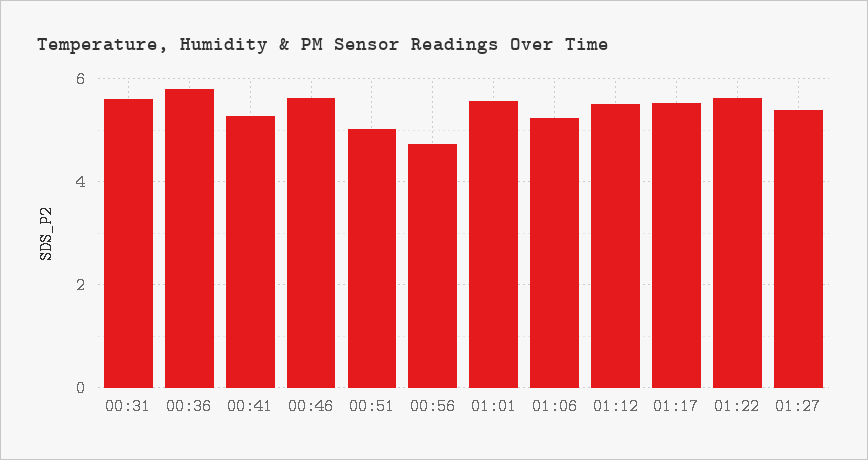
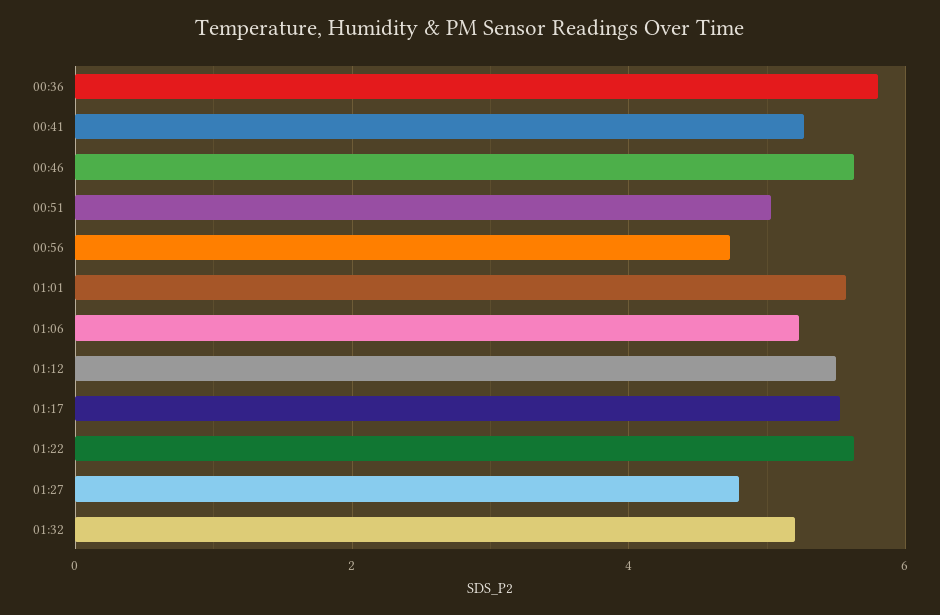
00:31: 5.6 -> none
01:27: 5.4 -> 4.8
01:32: none -> 5.2

